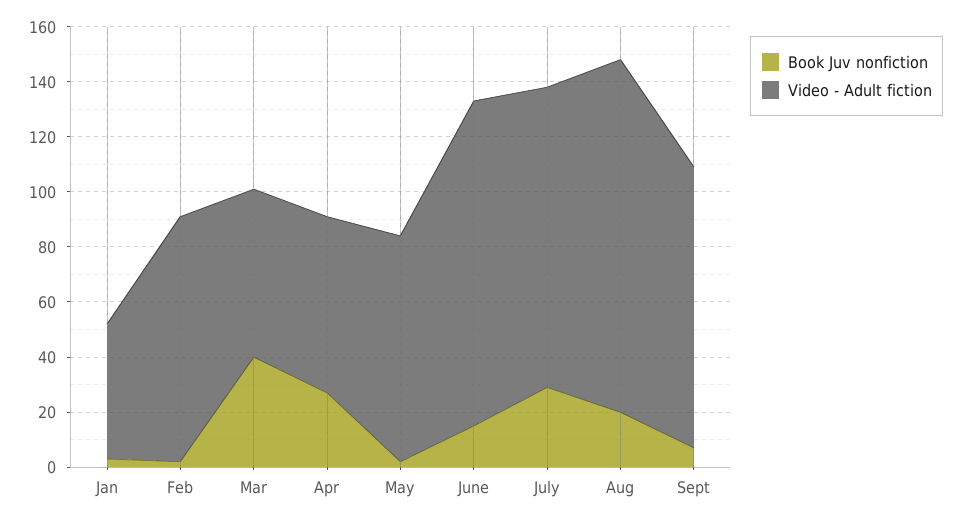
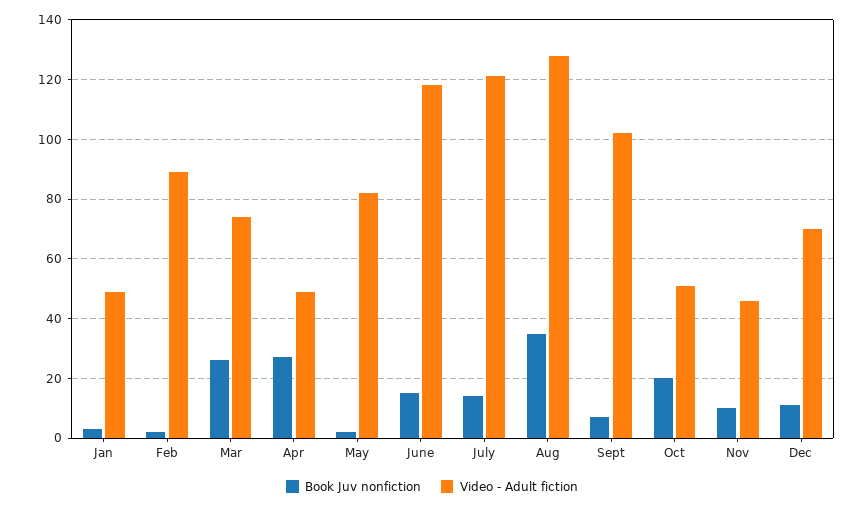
Book Juv nonfiction, Mar: 40 -> 25
Video - Adult fiction, Mar: 60 -> 75
Video - Adult fiction, Apr: 65 -> 50
Book Juv nonfiction, July: 30 -> 15
Video - Adult fiction, July: 110 -> 120
Book Juv nonfiction, Aug: 20 -> 35
Book Juv nonfiction, Oct: none -> 20
Video - Adult fiction, Oct: none -> 50
Book Juv nonfiction, Nov: none -> 10
Video - Adult fiction, Nov: none -> 45
Book Juv nonfiction, Dec: none -> 10
Video - Adult fiction, Dec: none -> 70

